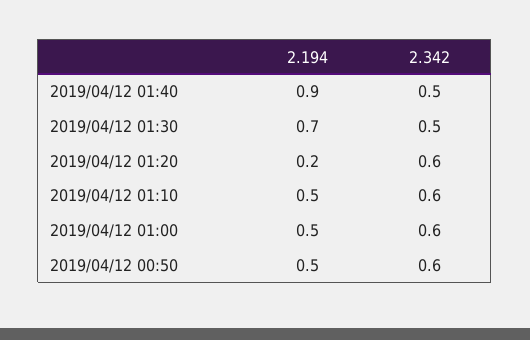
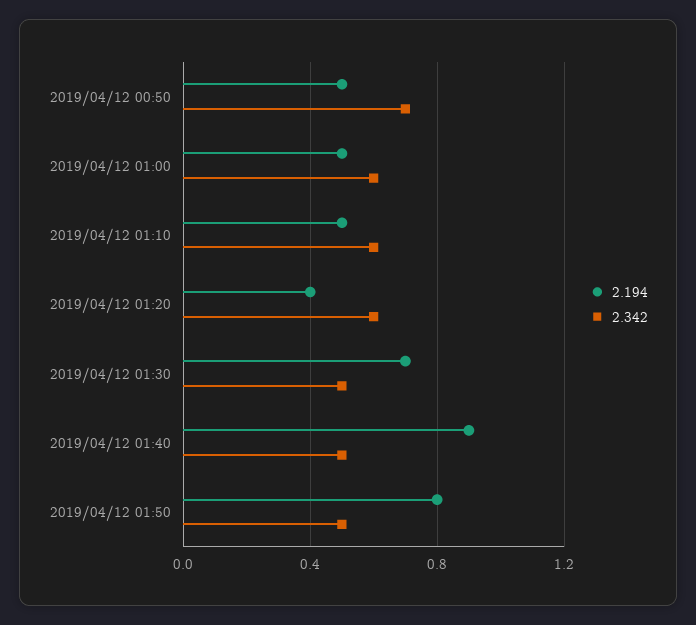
2.194, 2019/04/12 01:20: 0.2 -> 0.4
2.342, 2019/04/12 00:50: 0.6 -> 0.7
2.194, 2019/04/12 01:50: none -> 0.8
2.342, 2019/04/12 01:50: none -> 0.5

